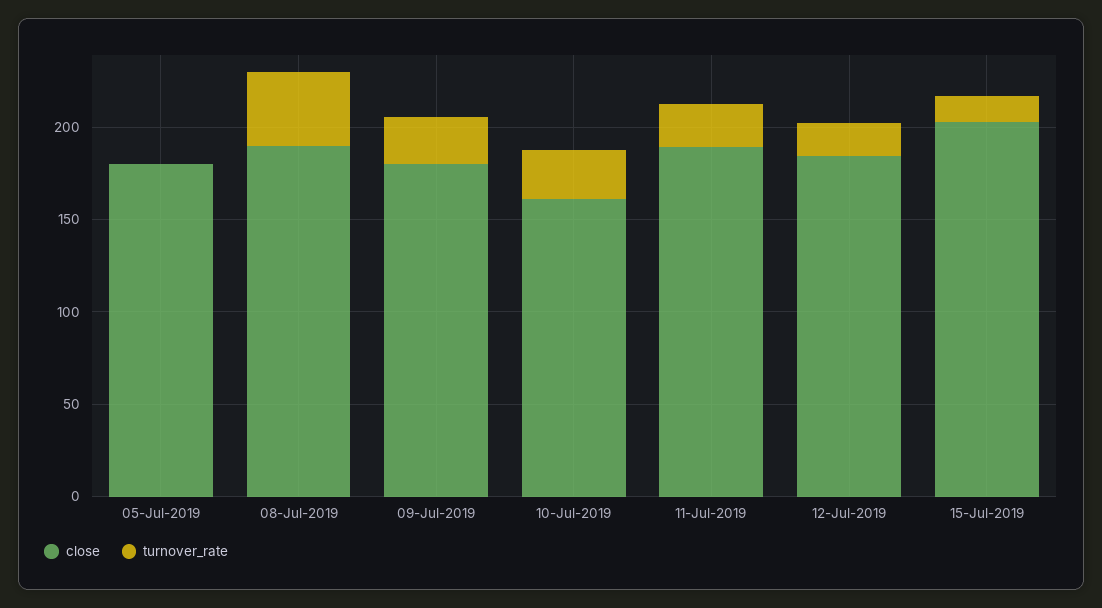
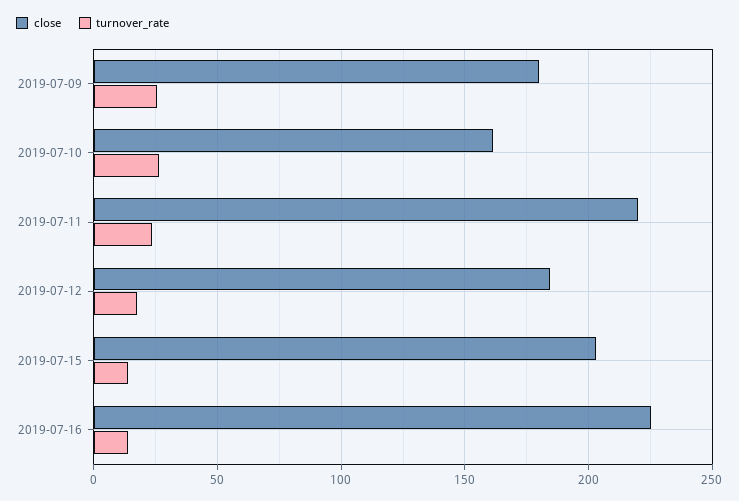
close, 05-Jul-2019: 180 -> none
turnover_rate, 05-Jul-2019: 0 -> none
close, 08-Jul-2019: 190 -> none
turnover_rate, 08-Jul-2019: 40 -> none
close, 11-Jul-2019: 190 -> 220
close, 2019-07-16: none -> 225
turnover_rate, 2019-07-16: none -> 15

